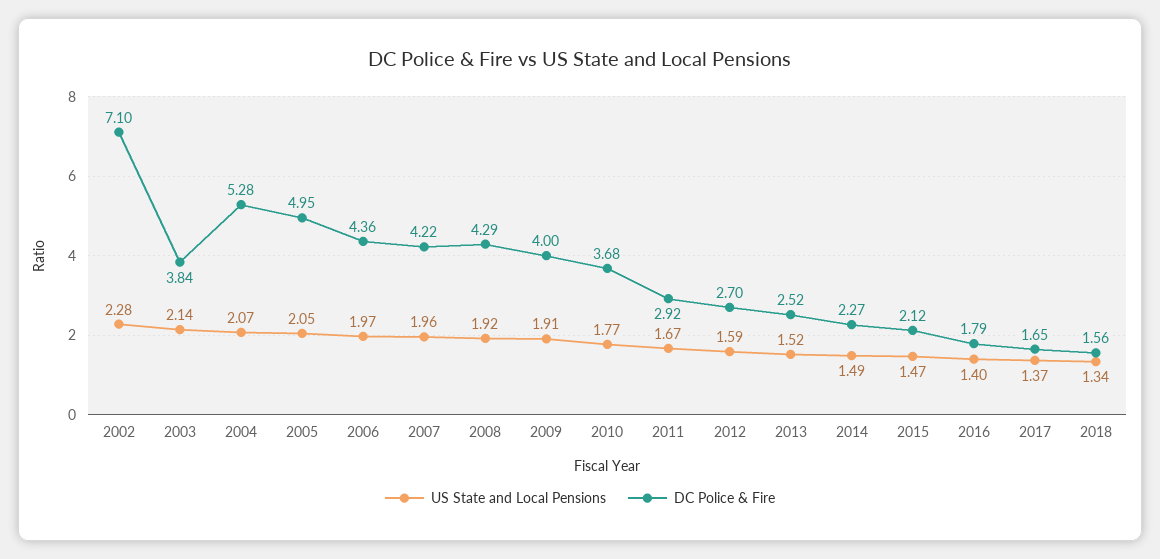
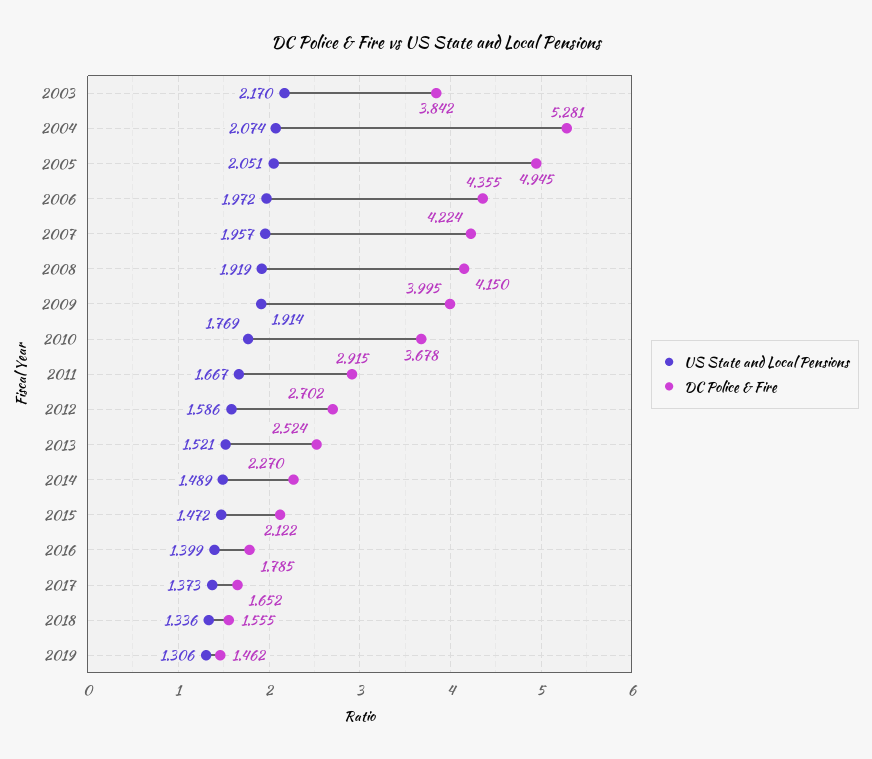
US State and Local Pensions, 2002: 2.28 -> none
DC Police & Fire, 2002: 7.1 -> none
US State and Local Pensions, 2003: 2.14 -> 2.17
DC Police & Fire, 2008: 4.29 -> 4.15
US State and Local Pensions, 2019: none -> 1.306
DC Police & Fire, 2019: none -> 1.462

